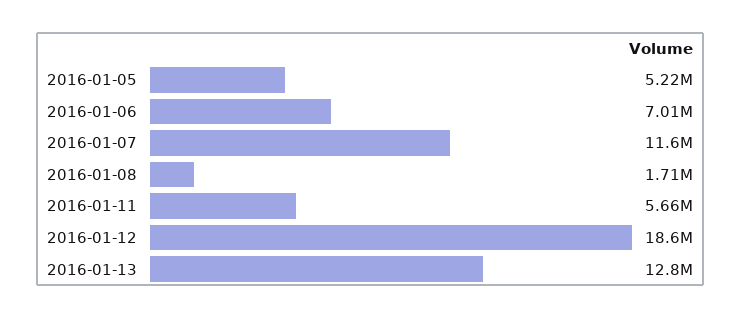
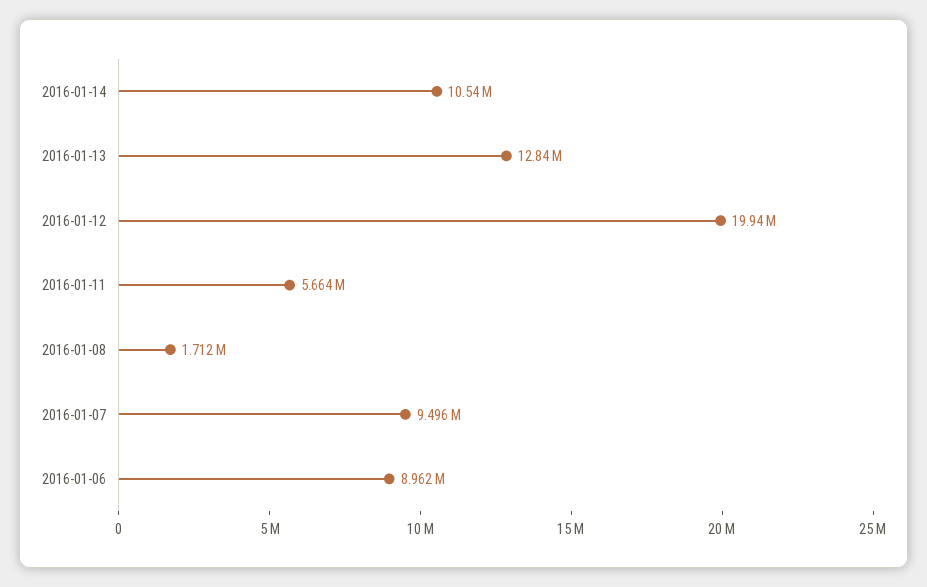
2016-01-05: 5220000 -> none
2016-01-06: 7010000 -> 8962000
2016-01-07: 11600000 -> 9496000
2016-01-12: 18600000 -> 19940000
2016-01-14: none -> 10540000

